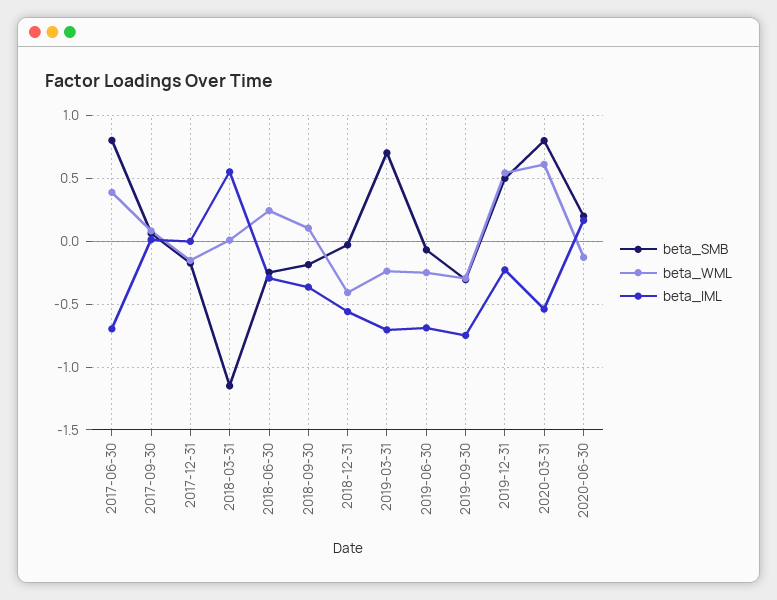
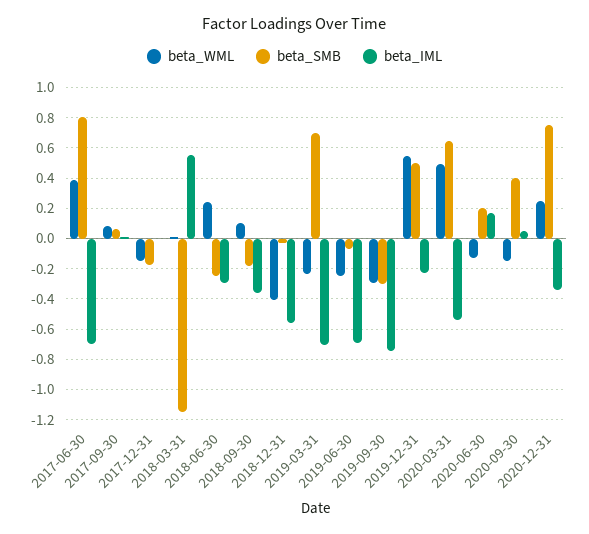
beta_SMB, 2020-03-31: 0.8 -> 0.65
beta_WML, 2020-03-31: 0.6 -> 0.5
beta_WML, 2020-09-30: none -> -0.15
beta_SMB, 2020-09-30: none -> 0.4
beta_IML, 2020-09-30: none -> 0.05
beta_WML, 2020-12-31: none -> 0.25
beta_SMB, 2020-12-31: none -> 0.75
beta_IML, 2020-12-31: none -> -0.35

